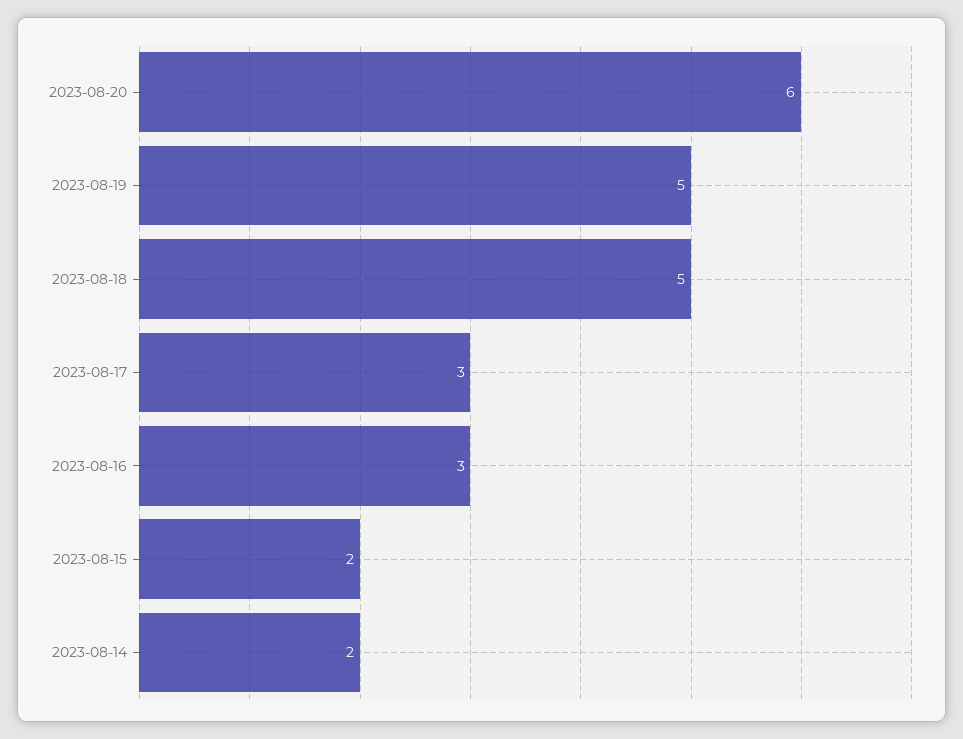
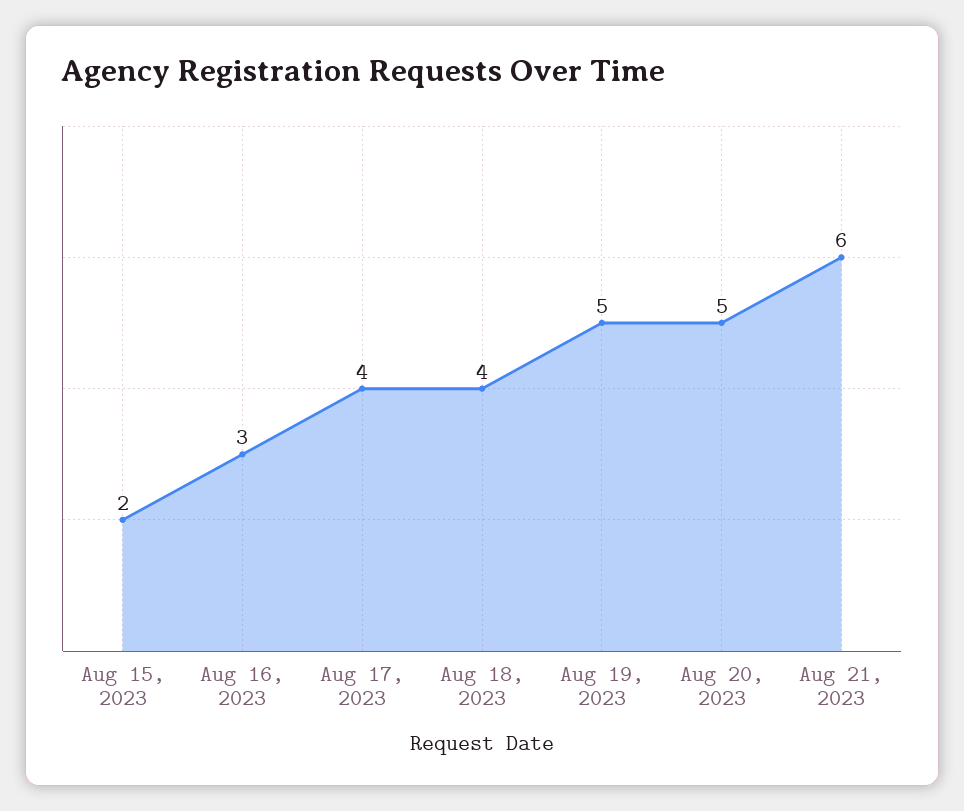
2023-08-20: 6 -> 5
2023-08-18: 5 -> 4
2023-08-17: 3 -> 4
2023-08-14: 2 -> none
Aug 21, 2023: none -> 6

